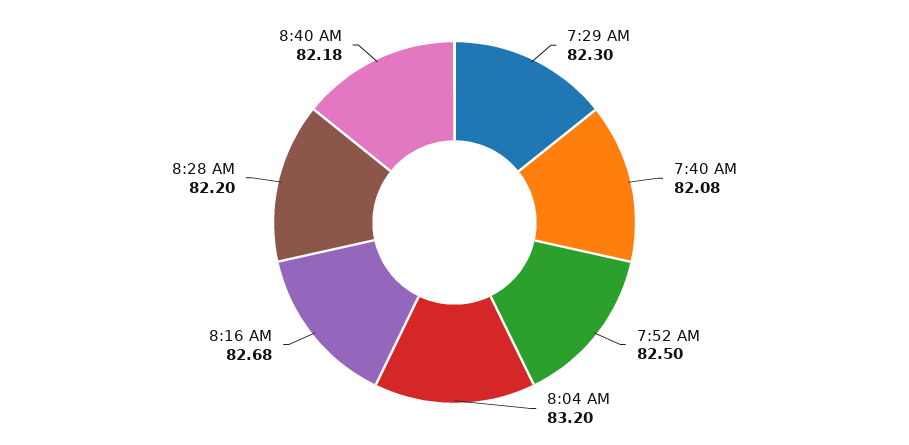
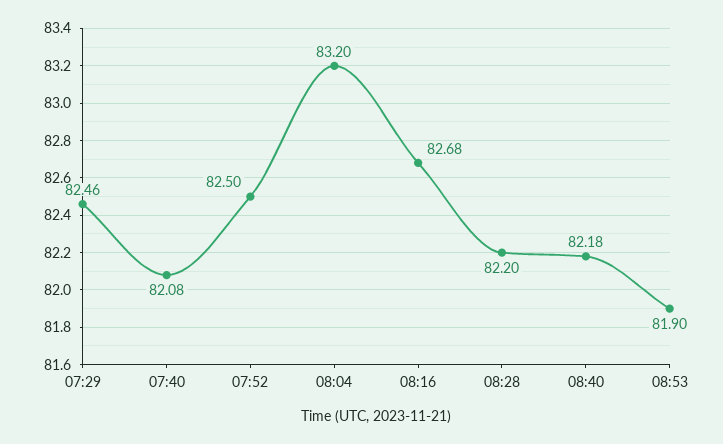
7:29 AM: 82.3 -> 82.46
08:53: none -> 81.9

